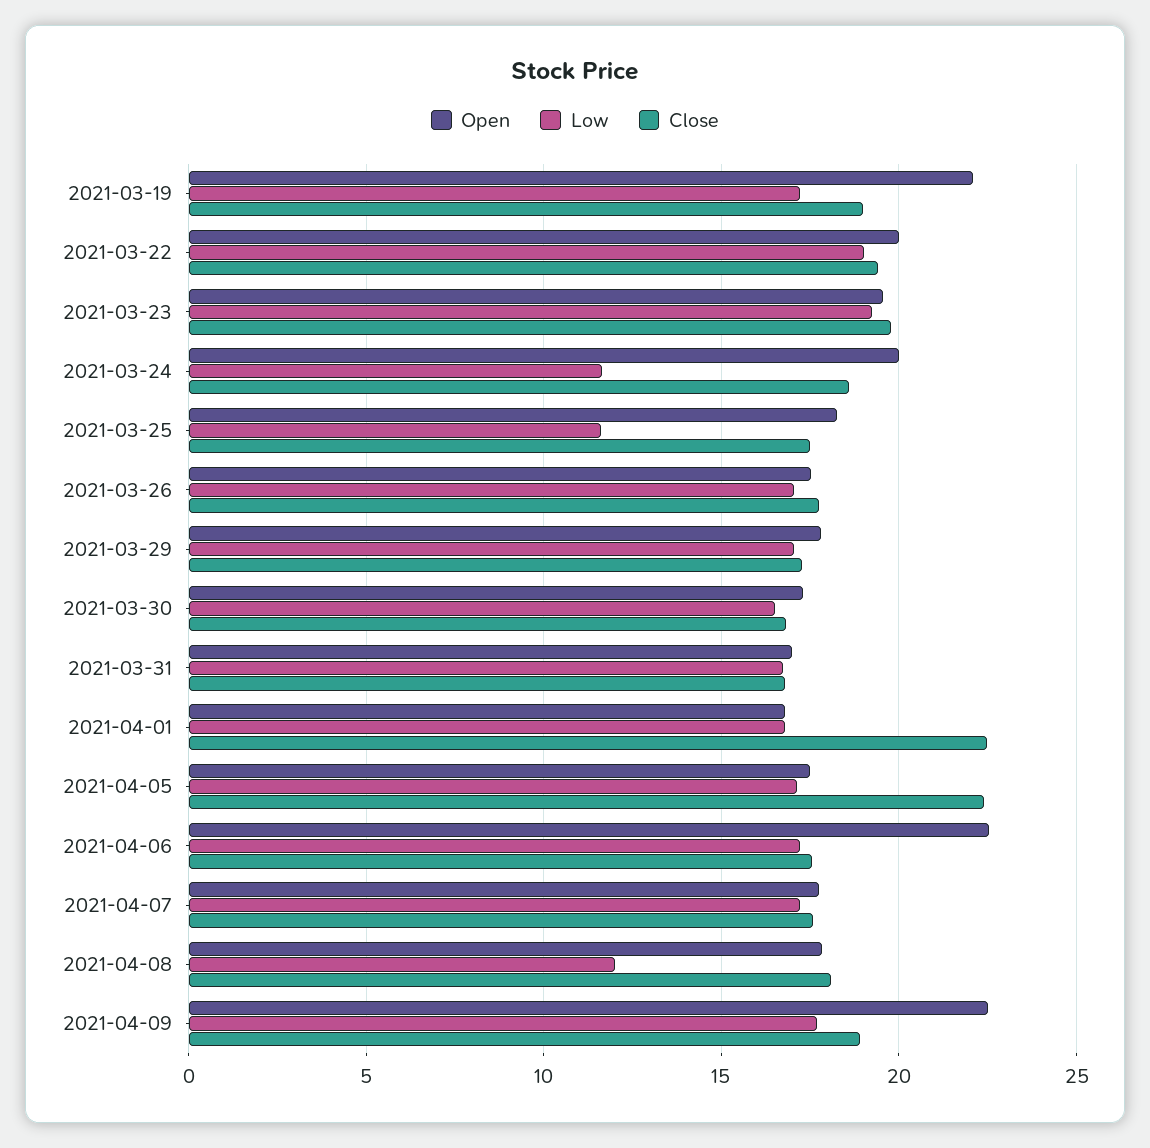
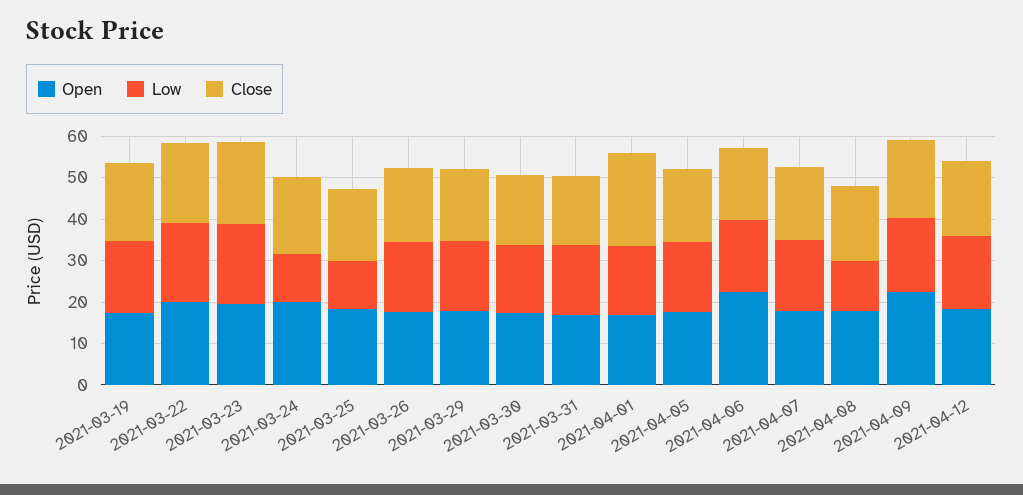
Open, 2021-03-19: 22 -> 18
Close, 2021-04-05: 22.5 -> 18
Open, 2021-04-12: none -> 18
Low, 2021-04-12: none -> 18
Close, 2021-04-12: none -> 18

